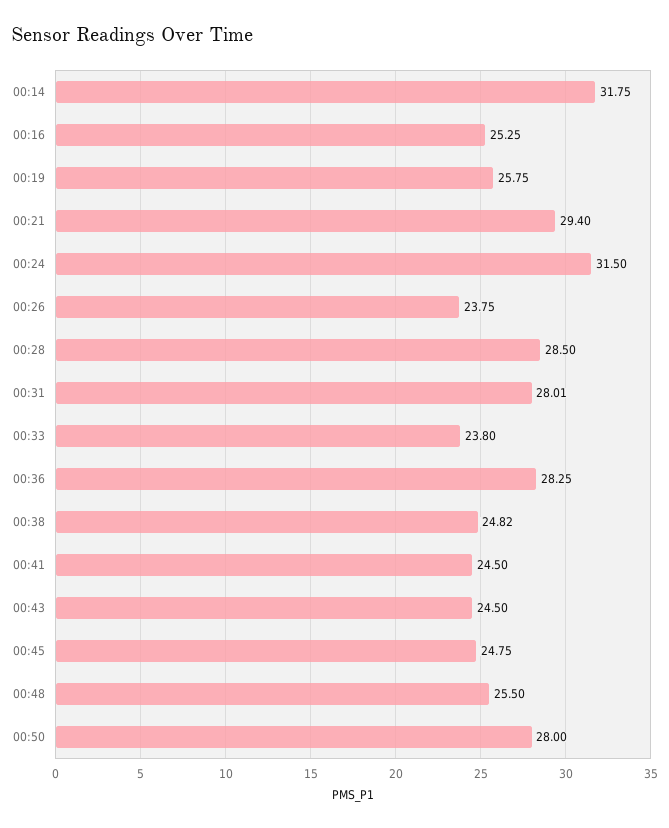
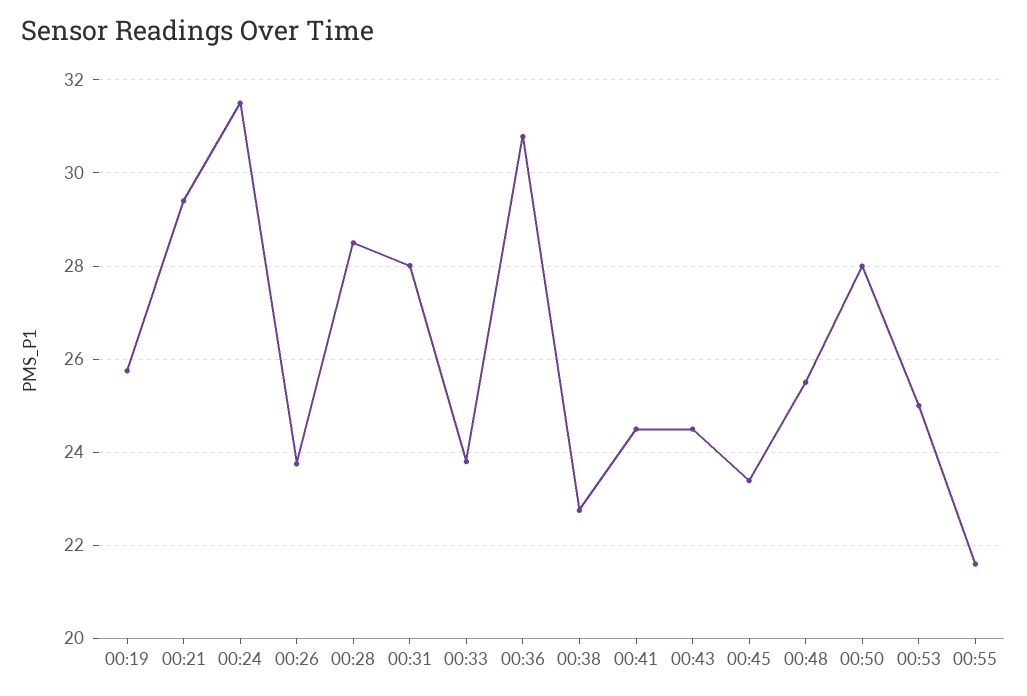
00:14: 31.75 -> none
00:16: 25.25 -> none
00:36: 28.25 -> 30.8
00:38: 24.82 -> 22.8
00:45: 24.75 -> 23.4
00:53: none -> 25
00:55: none -> 21.6

